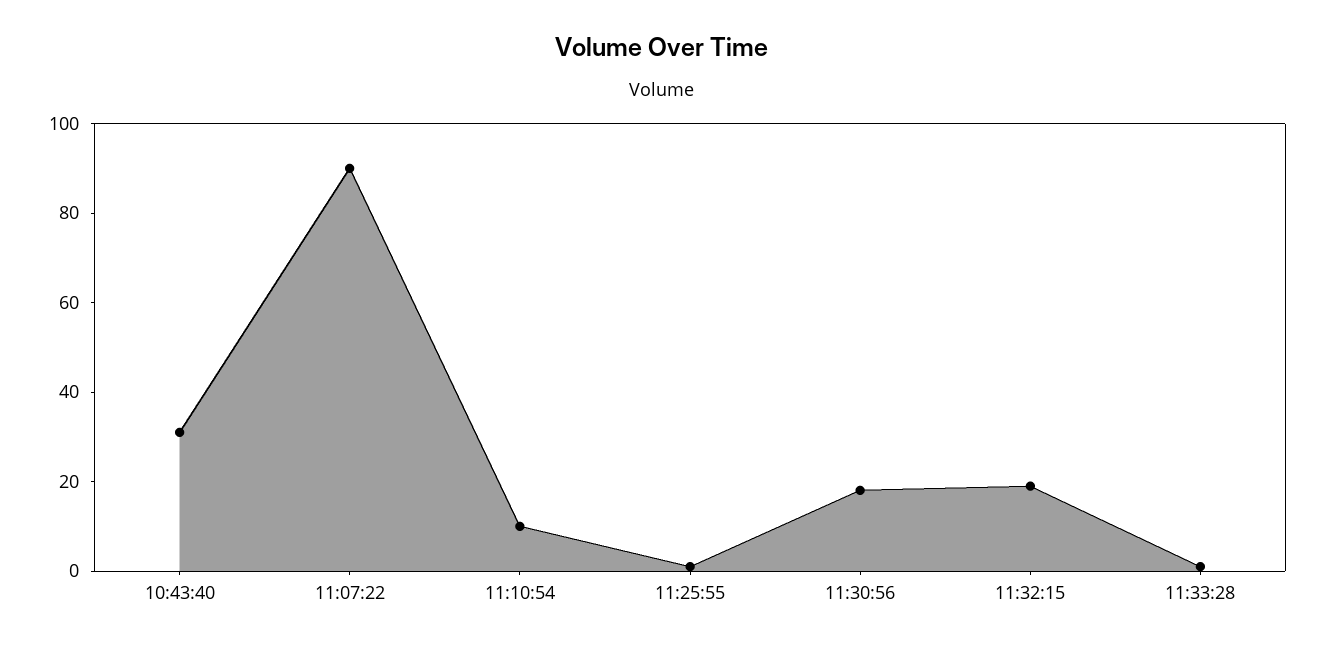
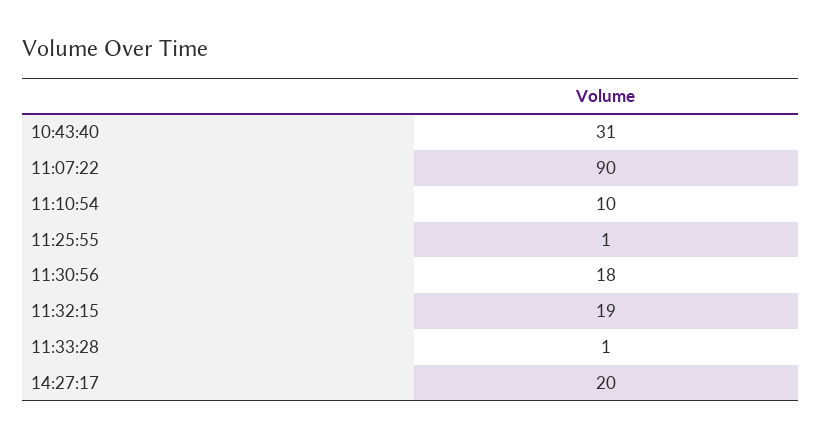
14:27:17: none -> 20

